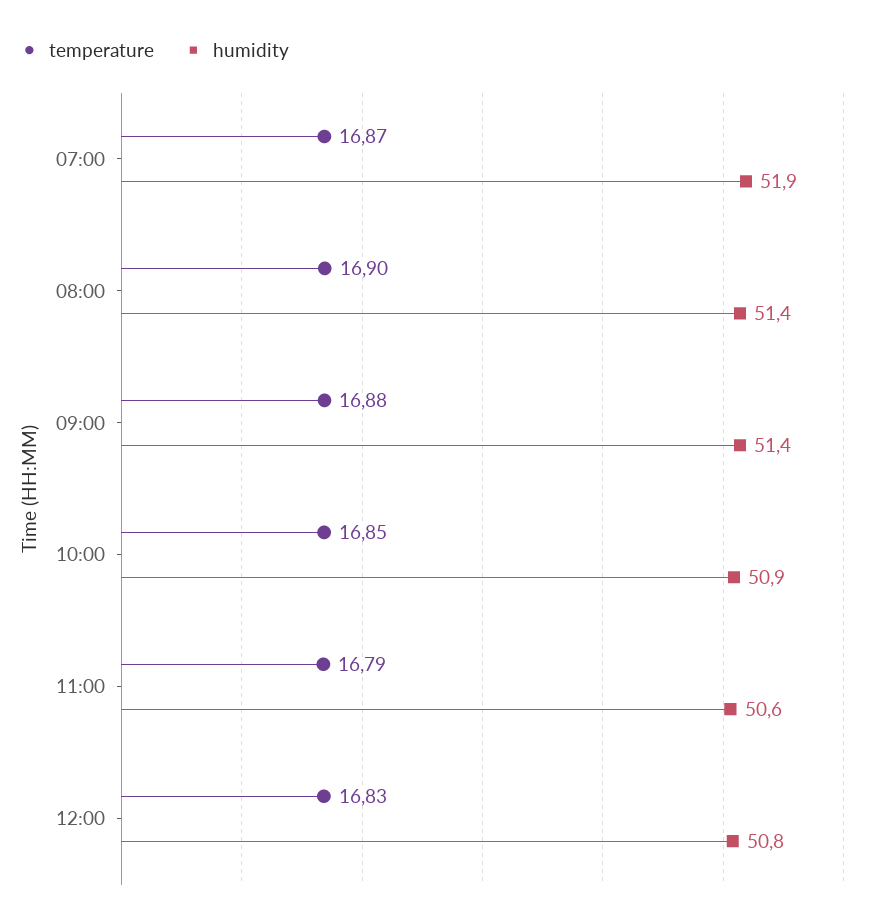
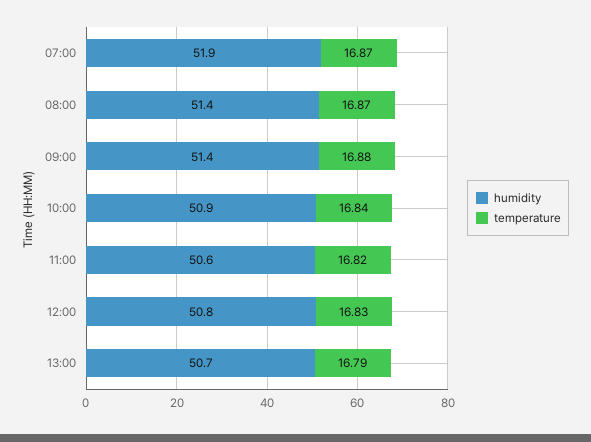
temperature, 08:00: 16.9 -> 16.87
temperature, 10:00: 16.85 -> 16.84
temperature, 11:00: 16.79 -> 16.82
humidity, 13:00: none -> 50.7
temperature, 13:00: none -> 16.79

